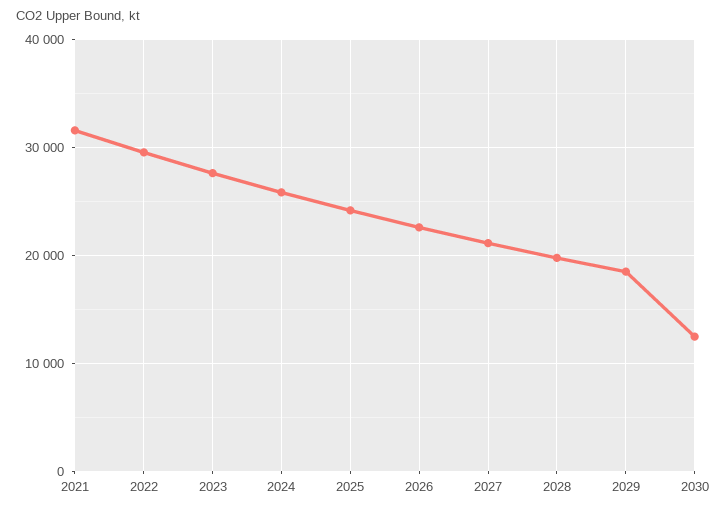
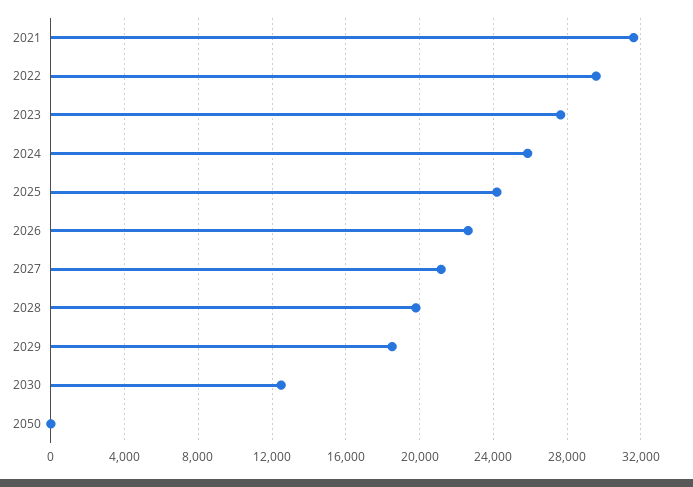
2050: none -> 0

